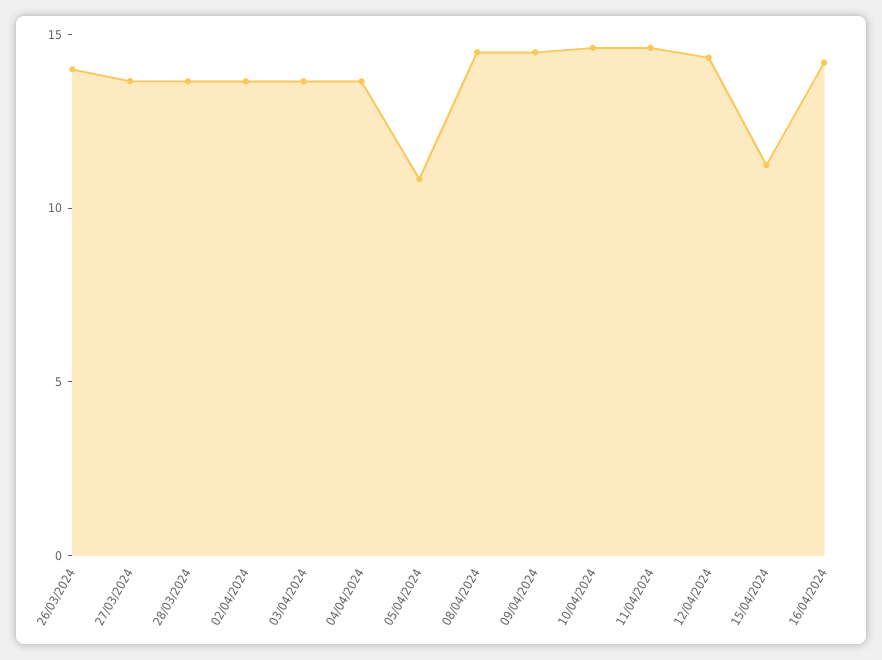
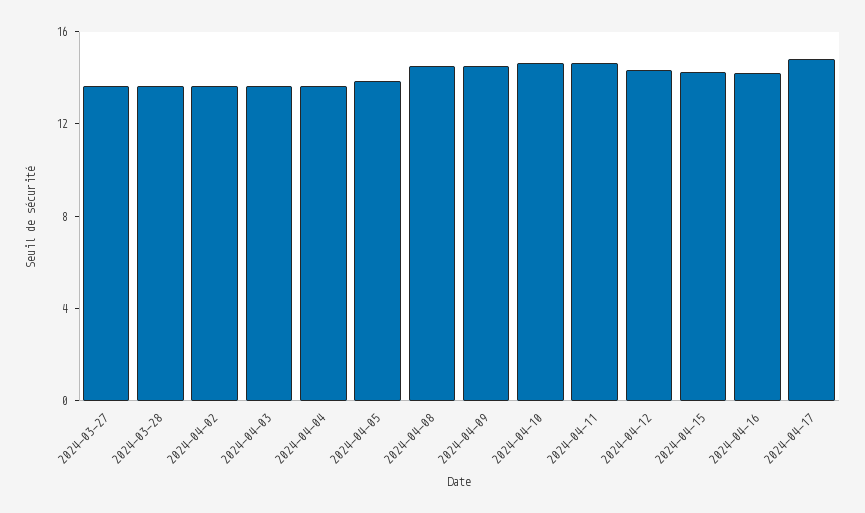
26/03/2024: 14 -> none
05/04/2024: 11 -> 14
15/04/2024: 11 -> 14
2024-04-17: none -> 15

